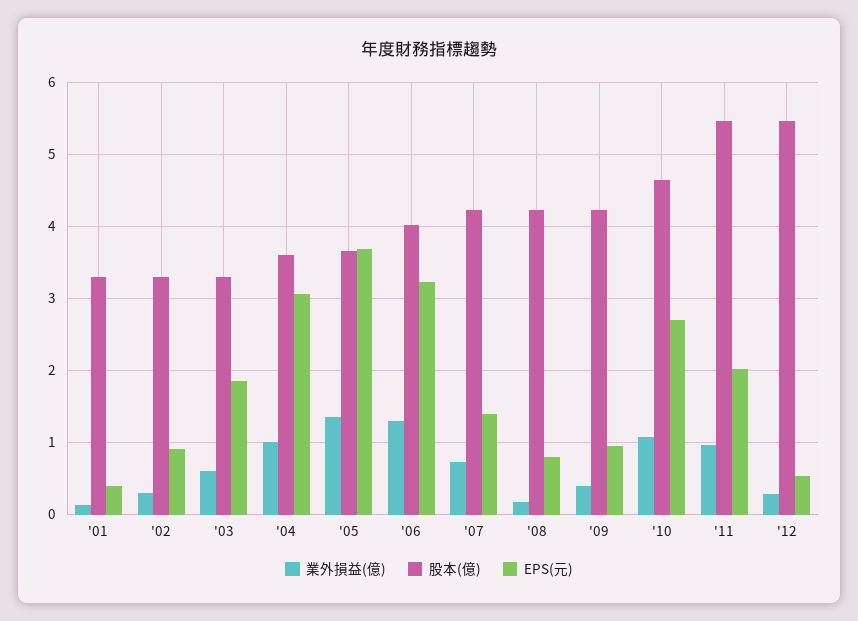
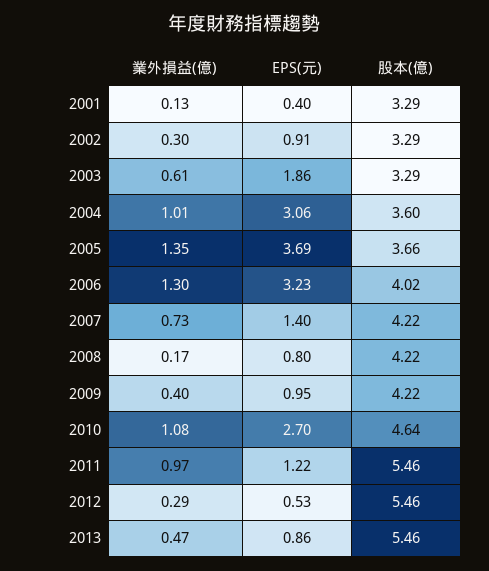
EPS(元), '11: 2 -> 1.22
業外損益(億), 2013: none -> 0.47
EPS(元), 2013: none -> 0.86
股本(億), 2013: none -> 5.46

